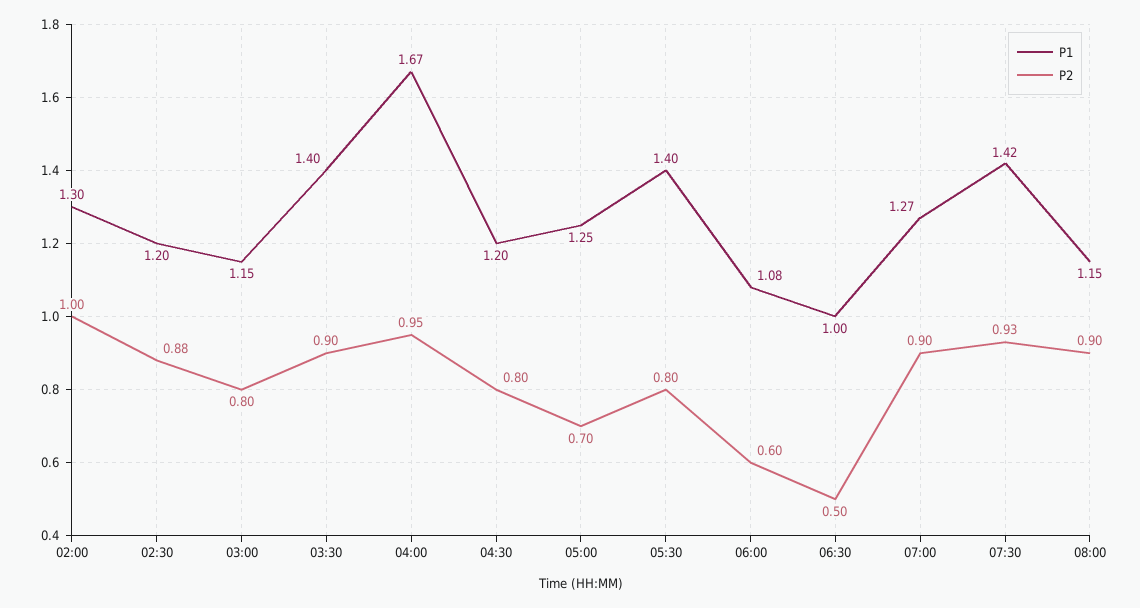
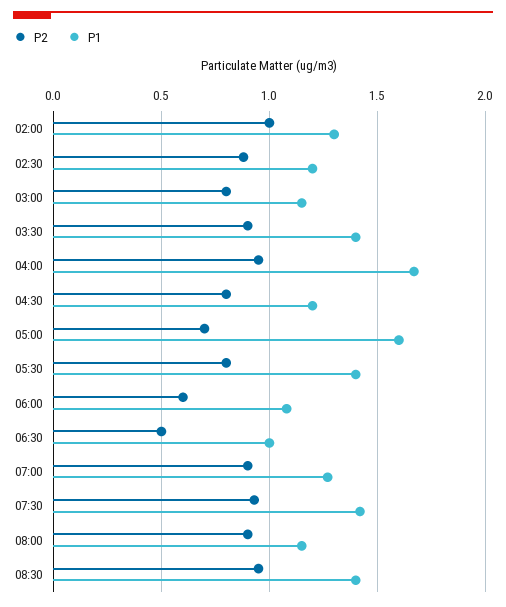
P1, 05:00: 1.25 -> 1.6
P2, 08:30: none -> 0.95
P1, 08:30: none -> 1.4

